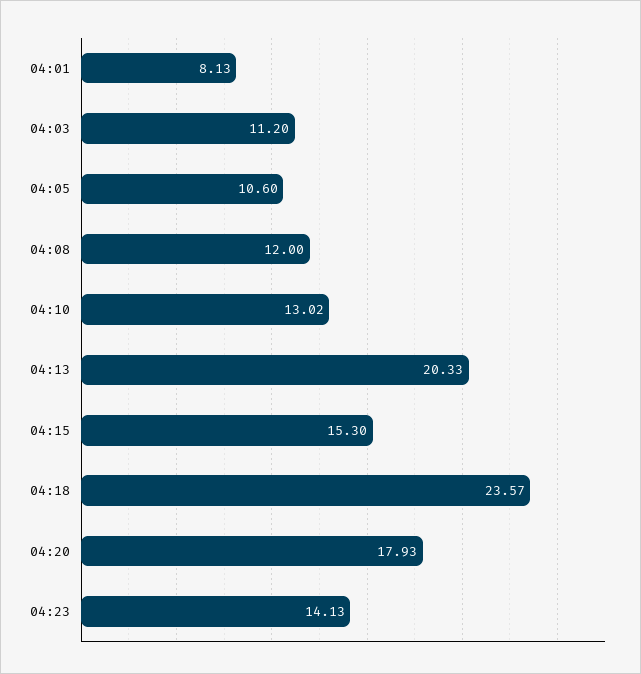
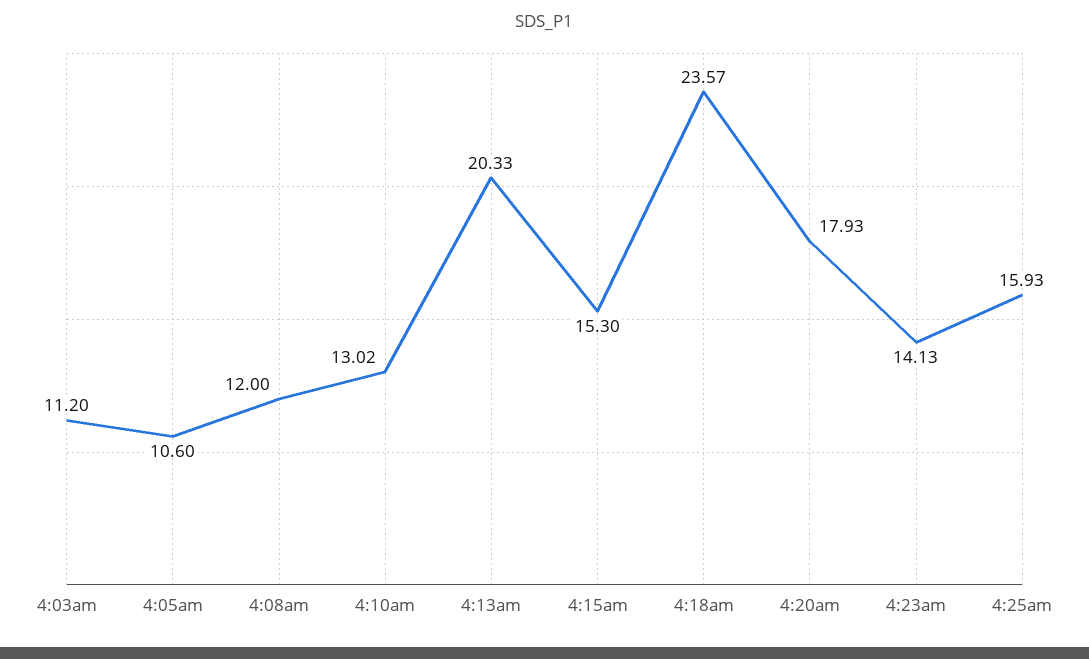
04:01: 8.13 -> none
4:25am: none -> 15.93

